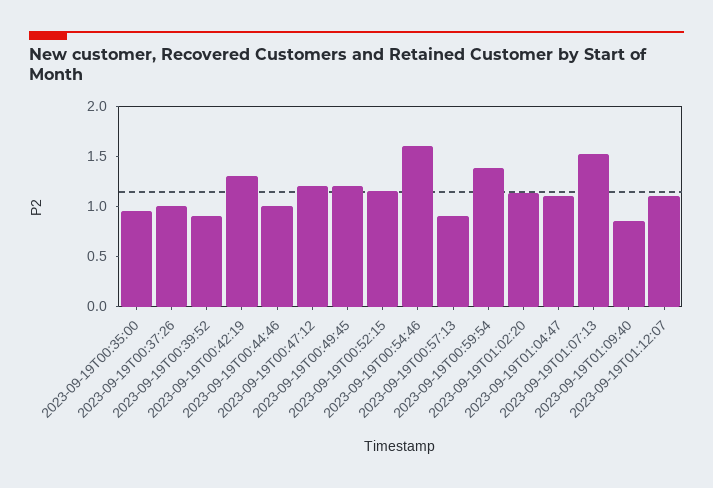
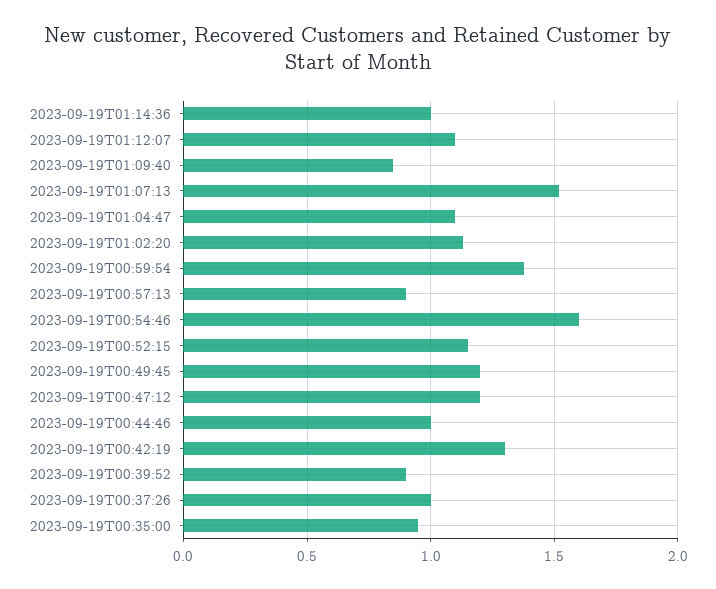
2023-09-19T01:14:36: none -> 1

